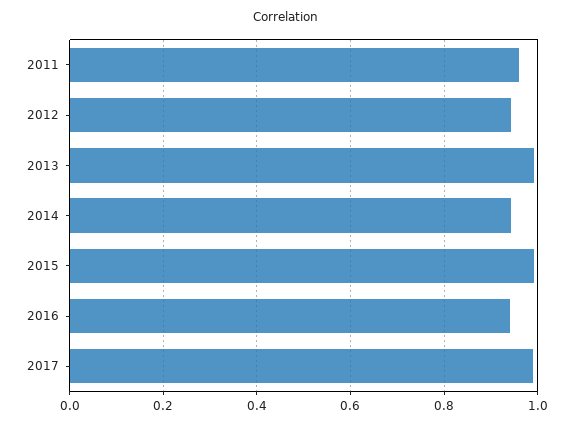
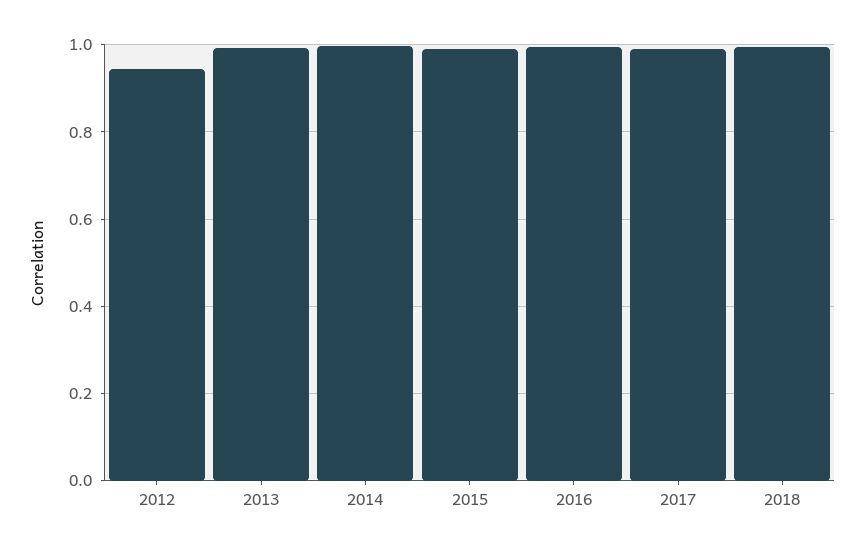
2011: 0.96 -> none
2014: 0.94 -> 1
2016: 0.94 -> 1
2018: none -> 1

